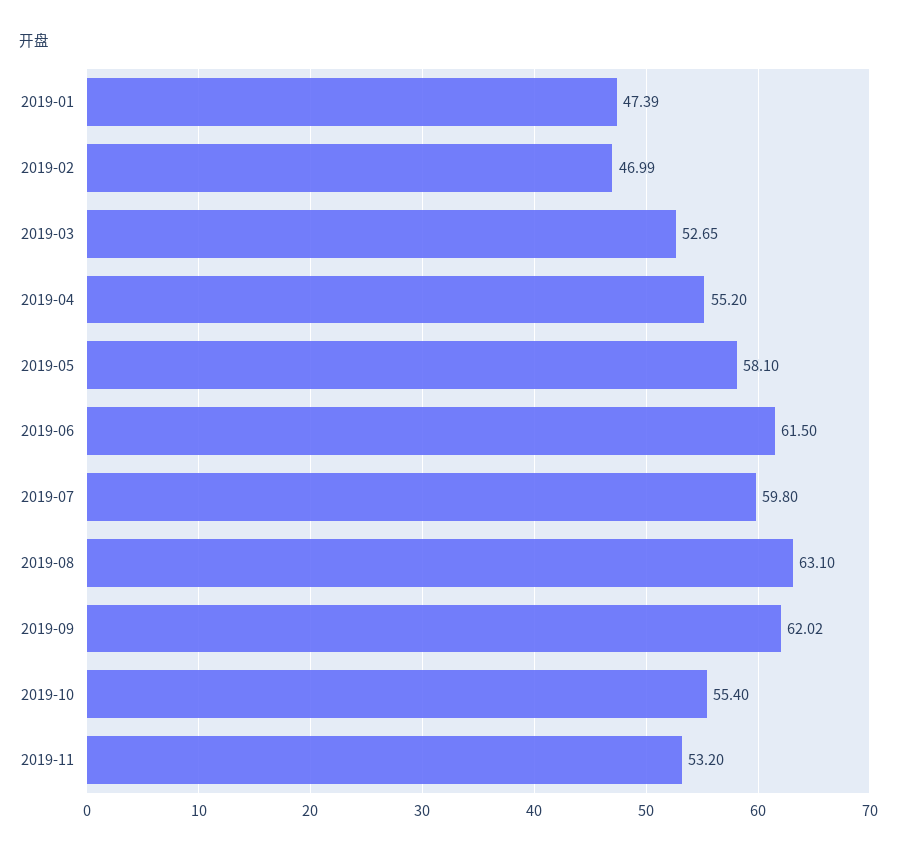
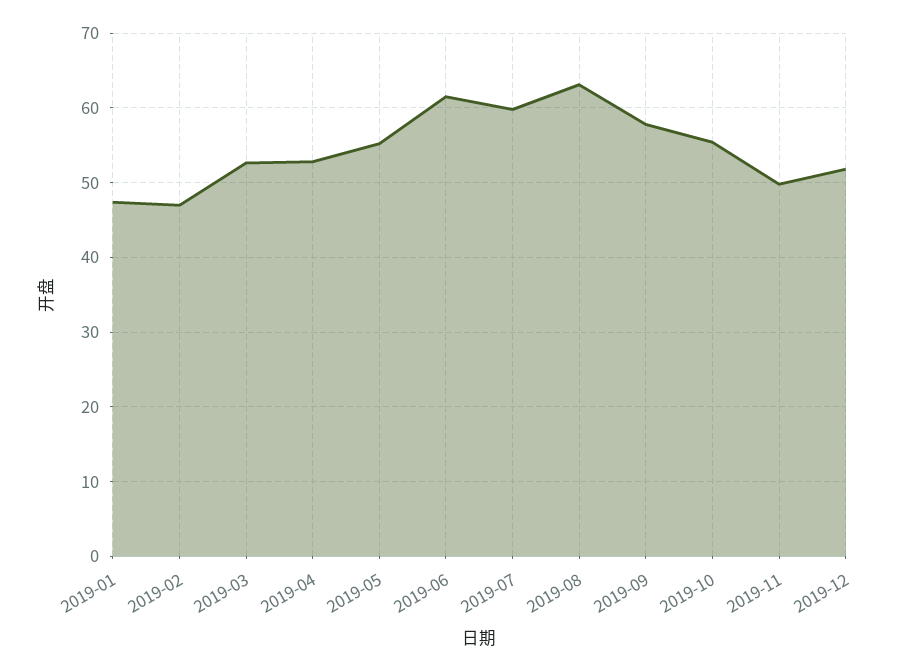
2019-04: 55.2 -> 53
2019-05: 58.1 -> 55
2019-09: 62.02 -> 58
2019-11: 53.2 -> 50
2019-12: none -> 52

